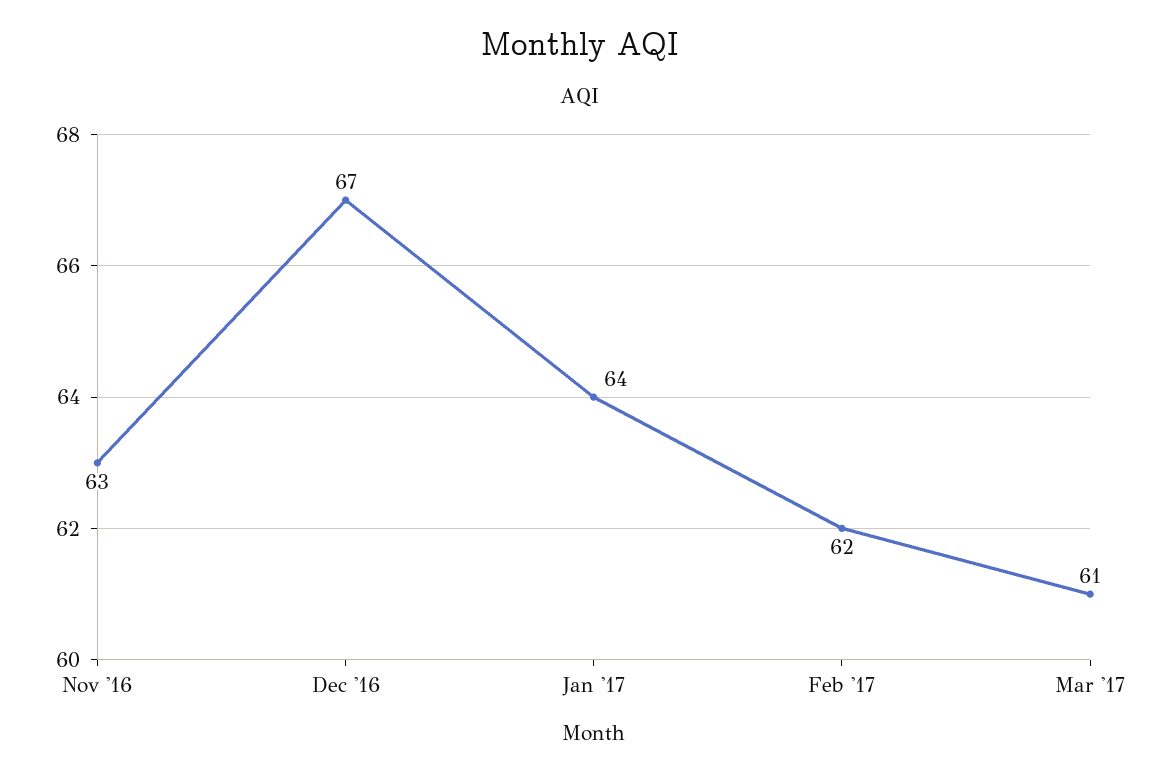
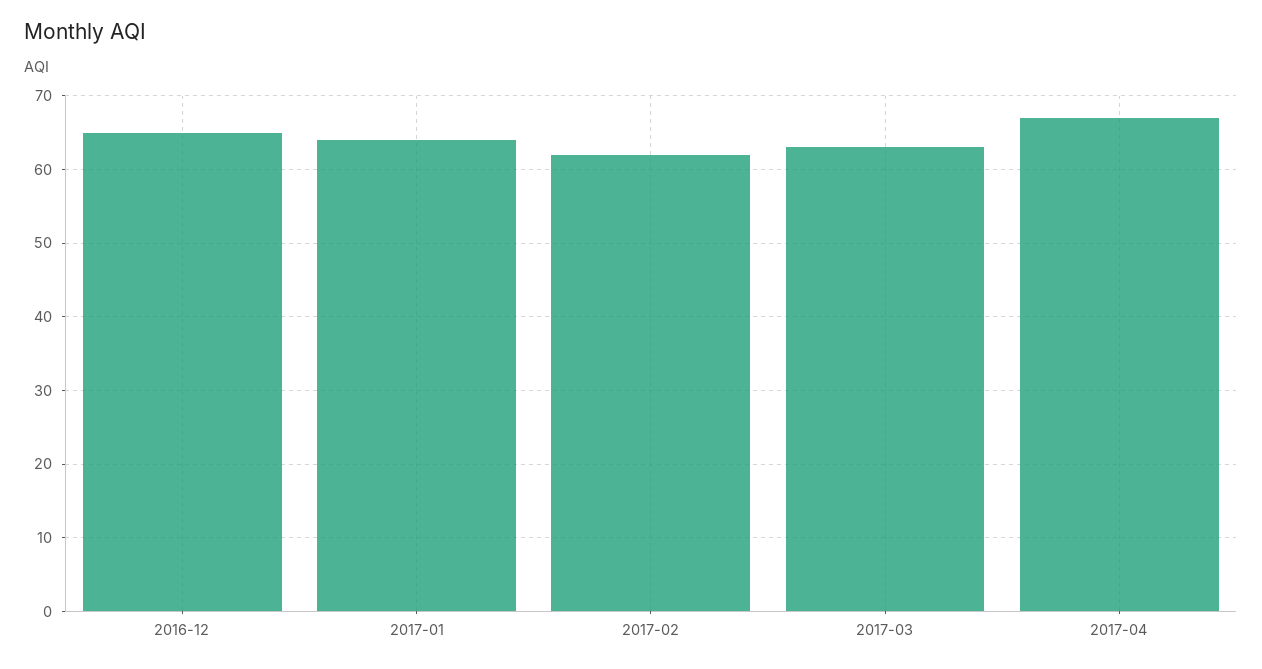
Nov '16: 63 -> none
Dec '16: 67 -> 65
Mar '17: 61 -> 63
2017-04: none -> 67

